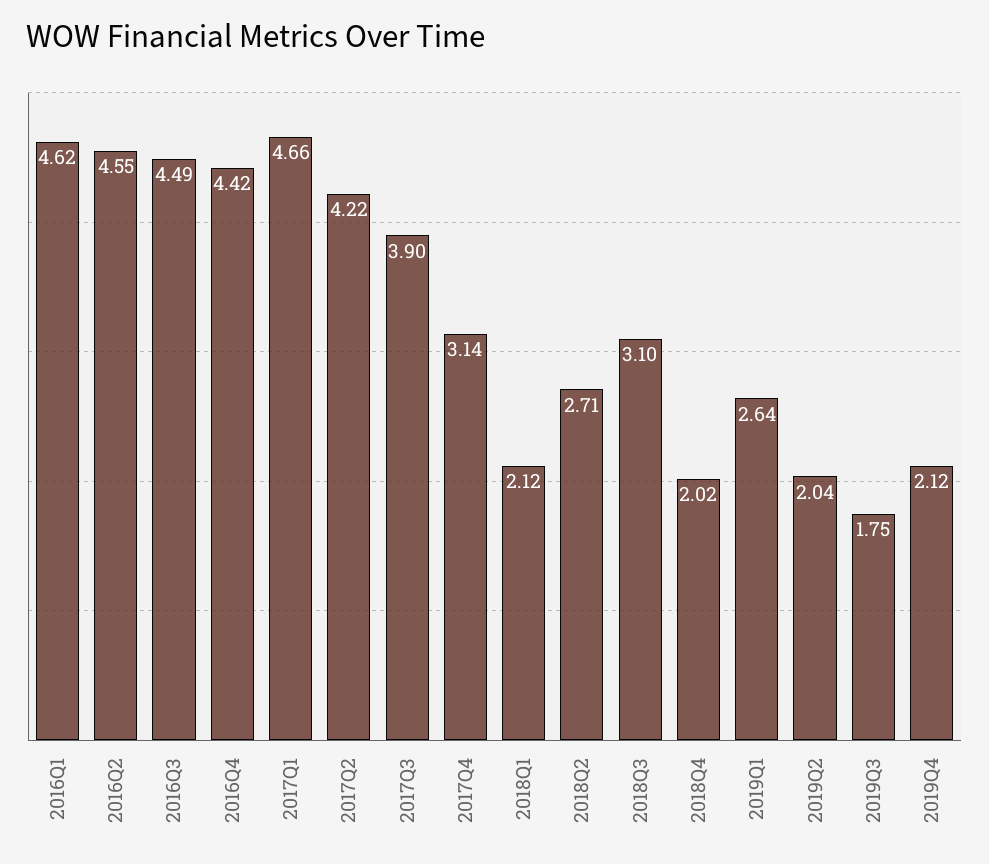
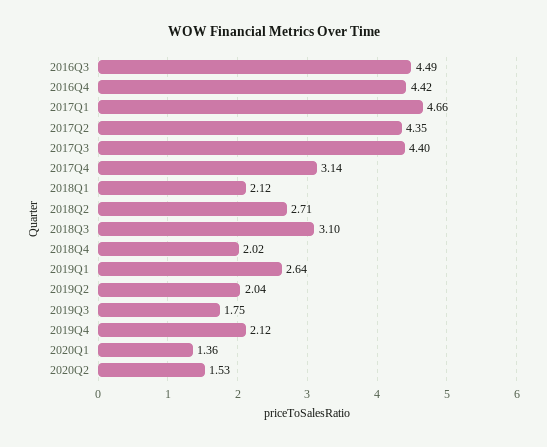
2016Q1: 4.62 -> none
2016Q2: 4.55 -> none
2017Q2: 4.22 -> 4.35
2017Q3: 3.9 -> 4.4
2020Q1: none -> 1.36
2020Q2: none -> 1.53

